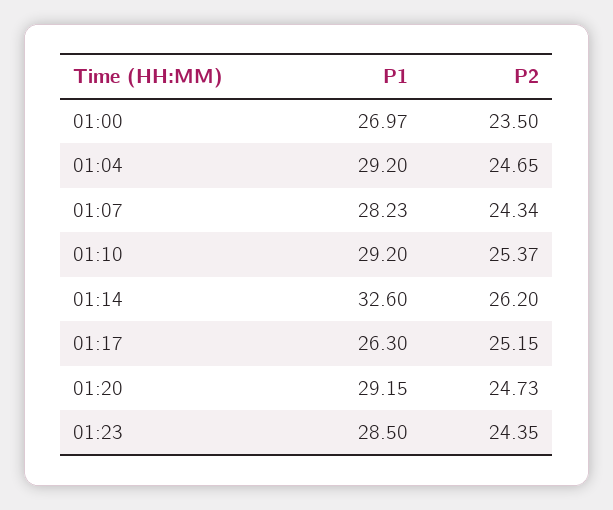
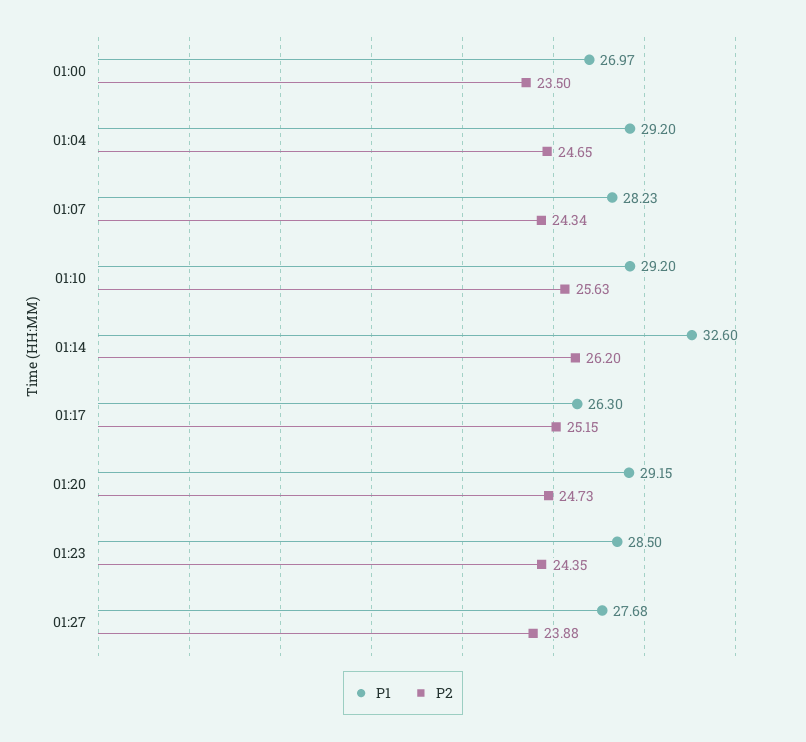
P2, 01:10: 25.37 -> 25.63
P1, 01:27: none -> 27.68
P2, 01:27: none -> 23.88

